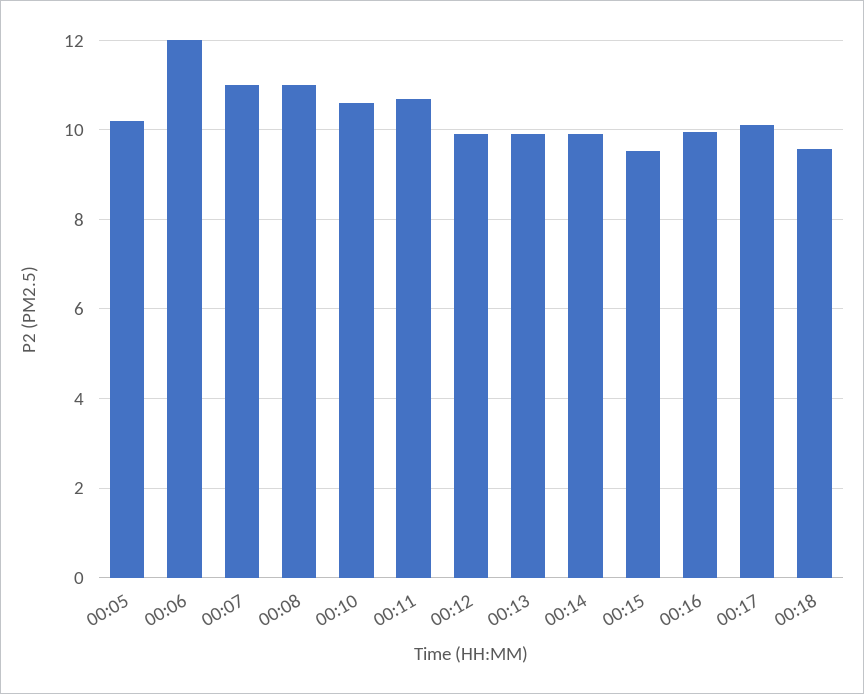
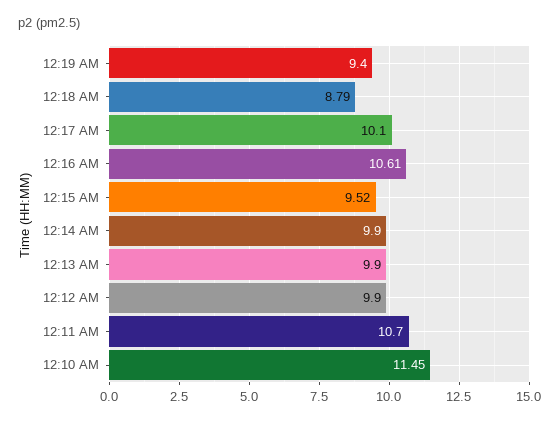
00:05: 10.2 -> none
00:06: 12 -> none
00:07: 11 -> none
00:08: 11 -> none
00:10: 10.6 -> 11.45
00:16: 10 -> 10.61
00:18: 9.6 -> 8.79
12:19 AM: none -> 9.4

